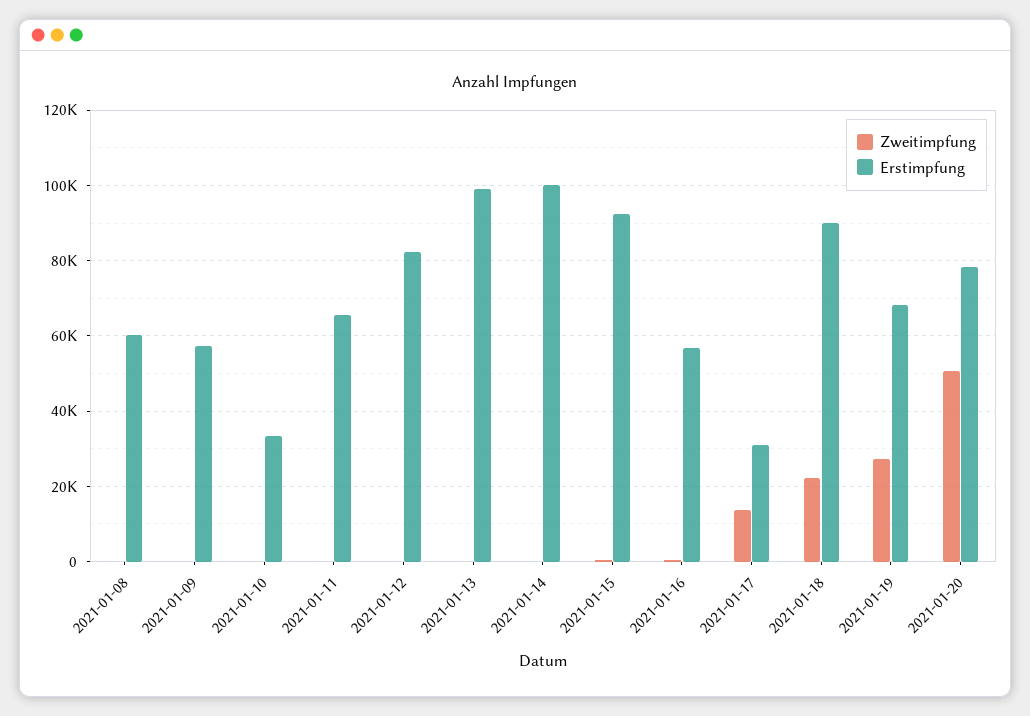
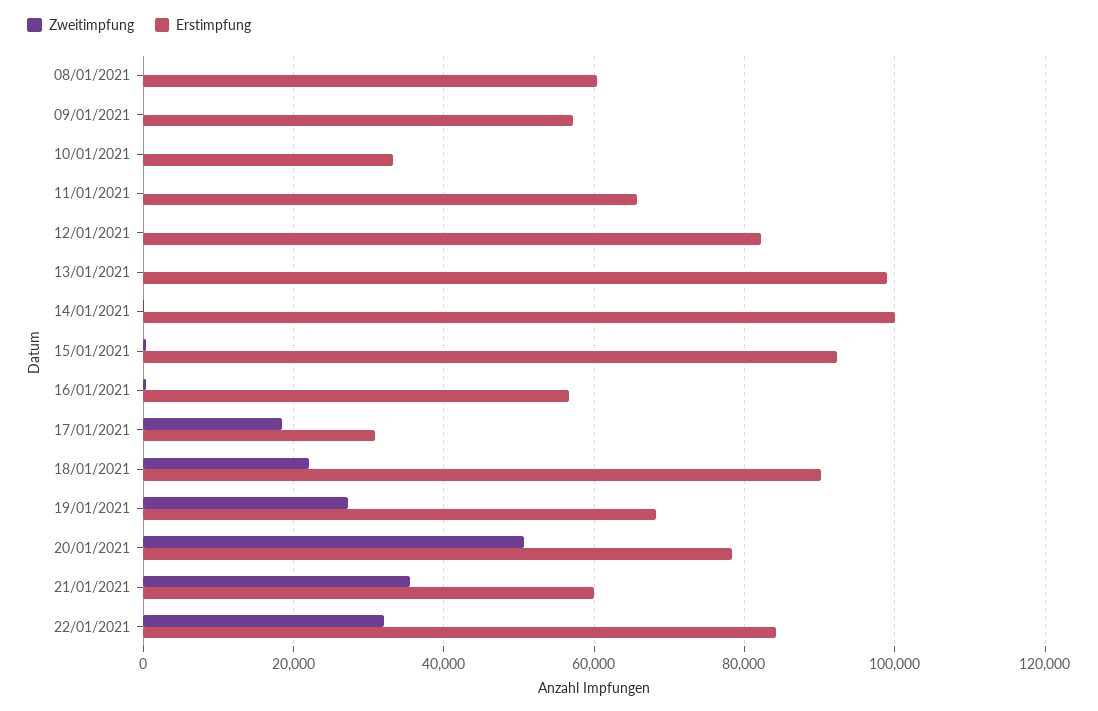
Zweitimpfung, 2021-01-17: 14000 -> 18000
Zweitimpfung, 21/01/2021: none -> 36000
Erstimpfung, 21/01/2021: none -> 60000
Zweitimpfung, 22/01/2021: none -> 32000
Erstimpfung, 22/01/2021: none -> 84000

